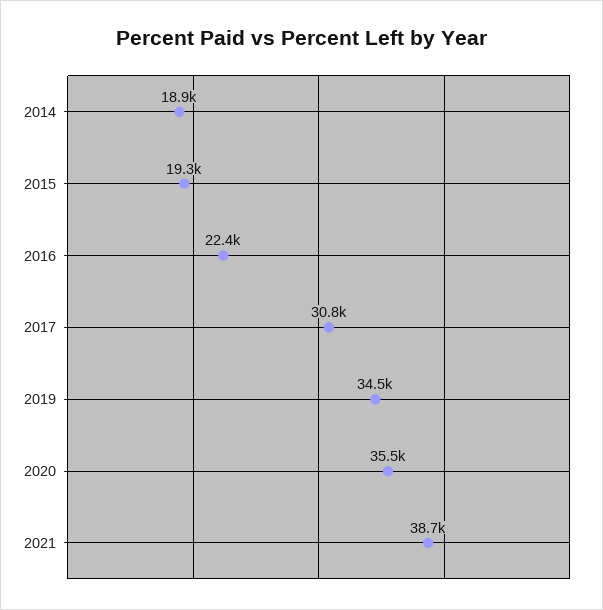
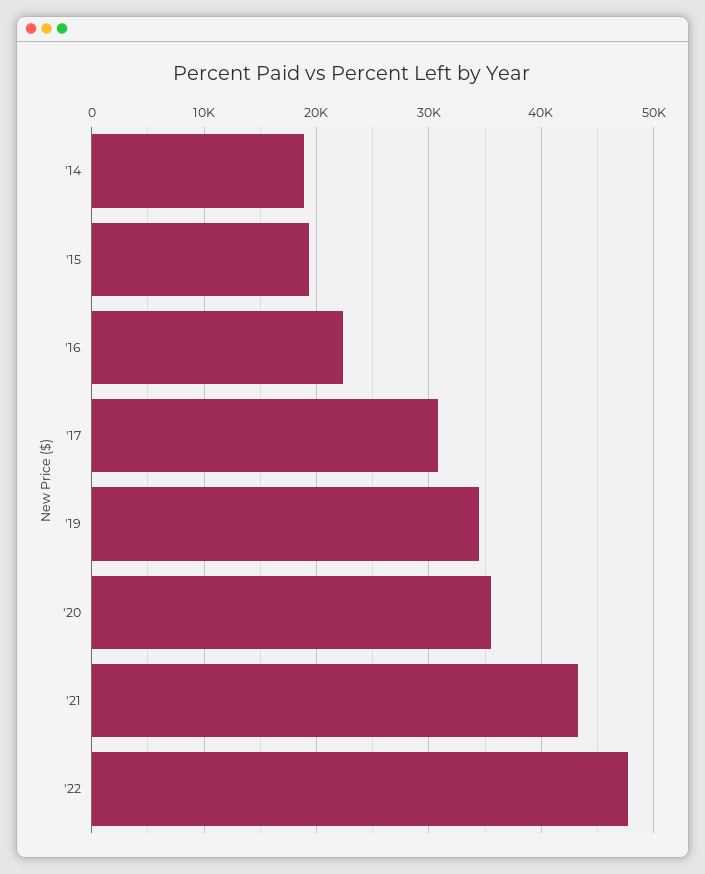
2021: 38700 -> 43000
'22: none -> 48000

